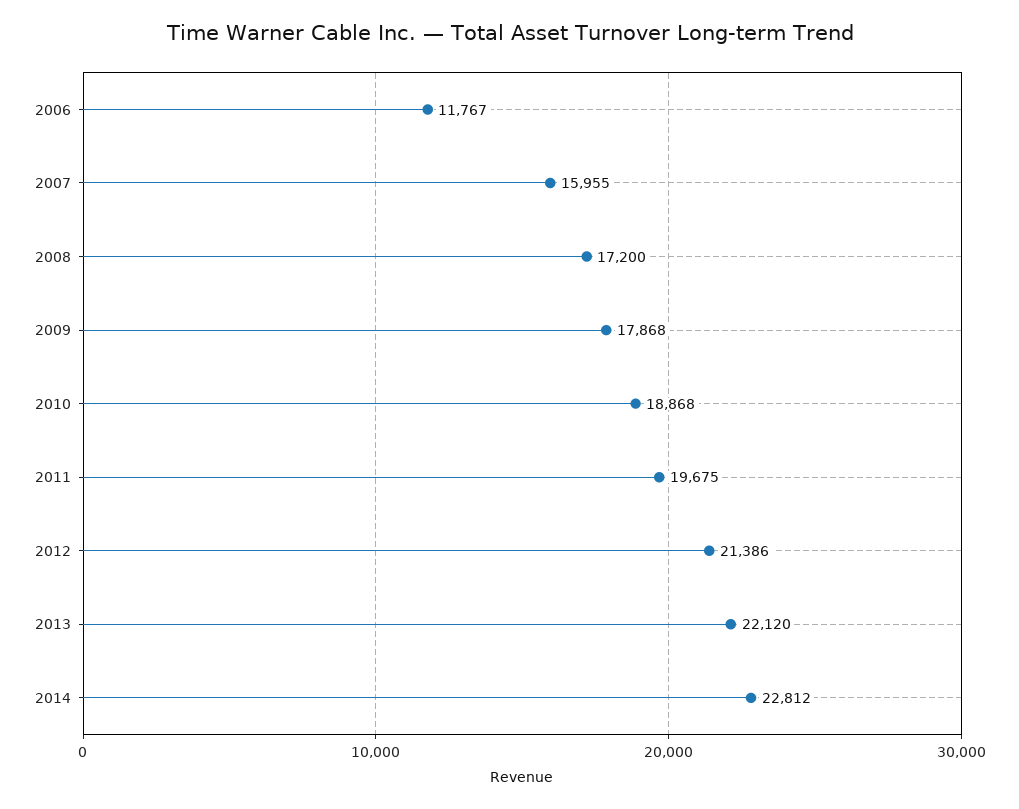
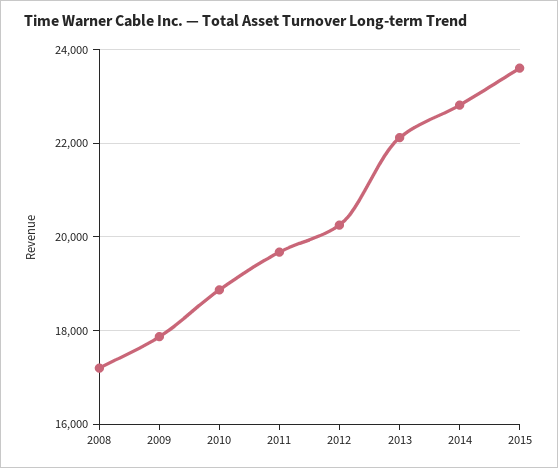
2006: 11767 -> none
2007: 15955 -> none
2012: 21386 -> 20200
2015: none -> 23600

